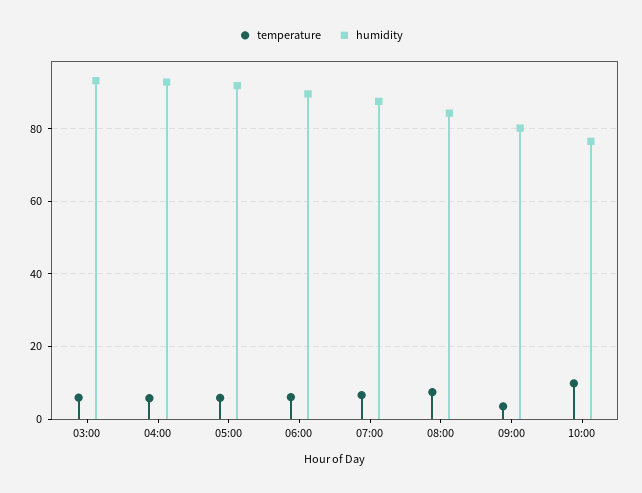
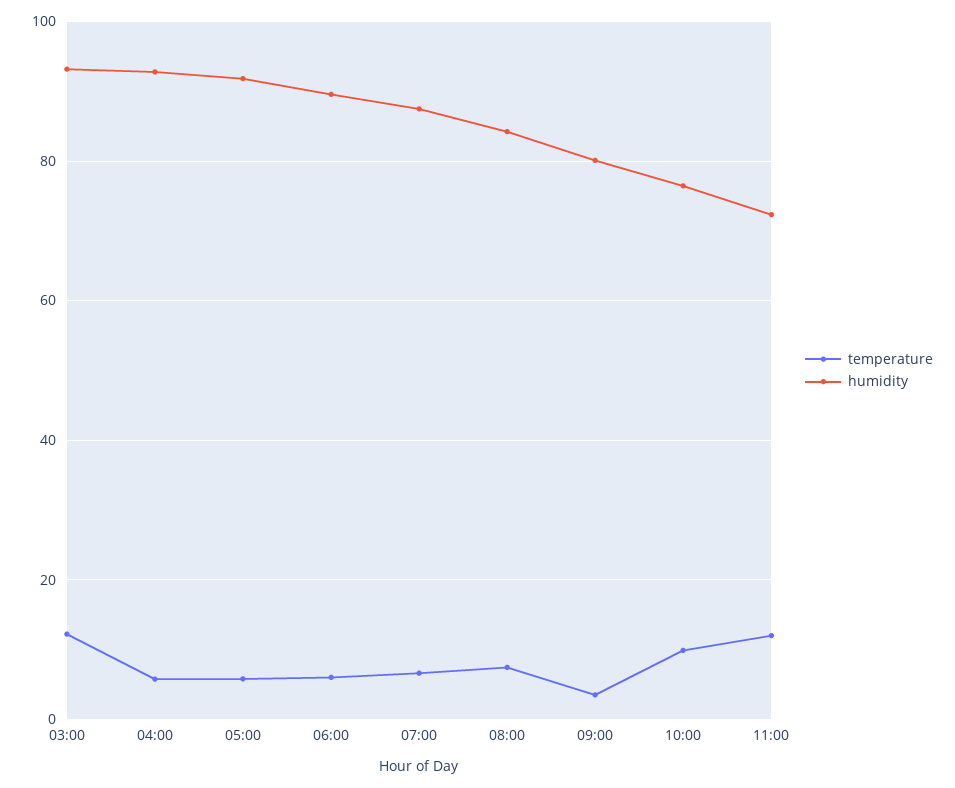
temperature, 03:00: 6 -> 12
temperature, 11:00: none -> 12
humidity, 11:00: none -> 72

